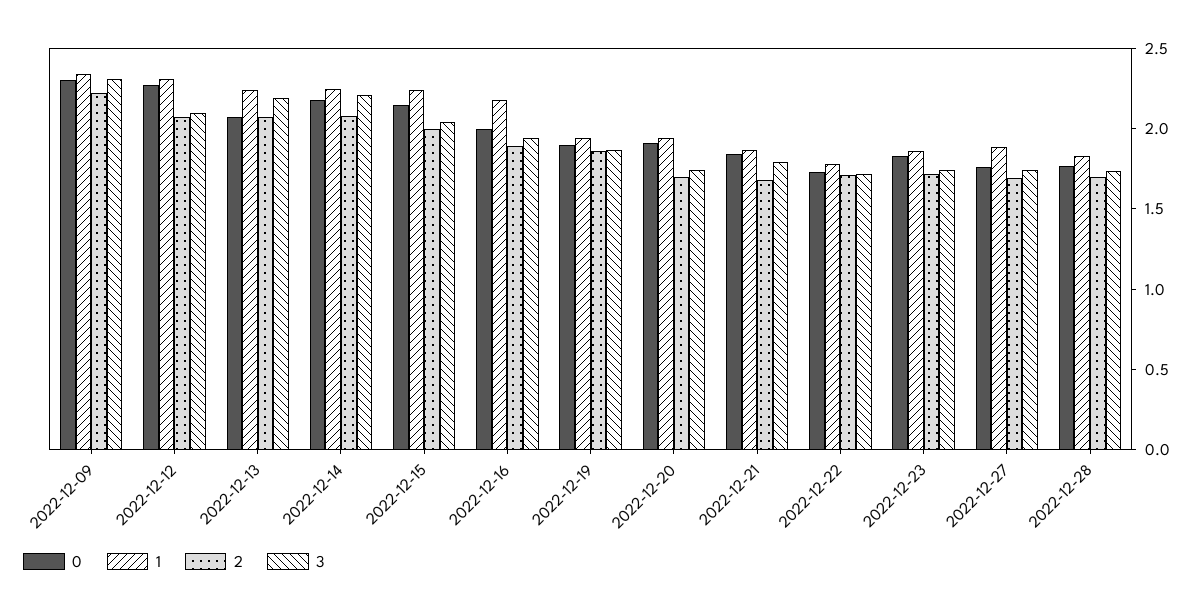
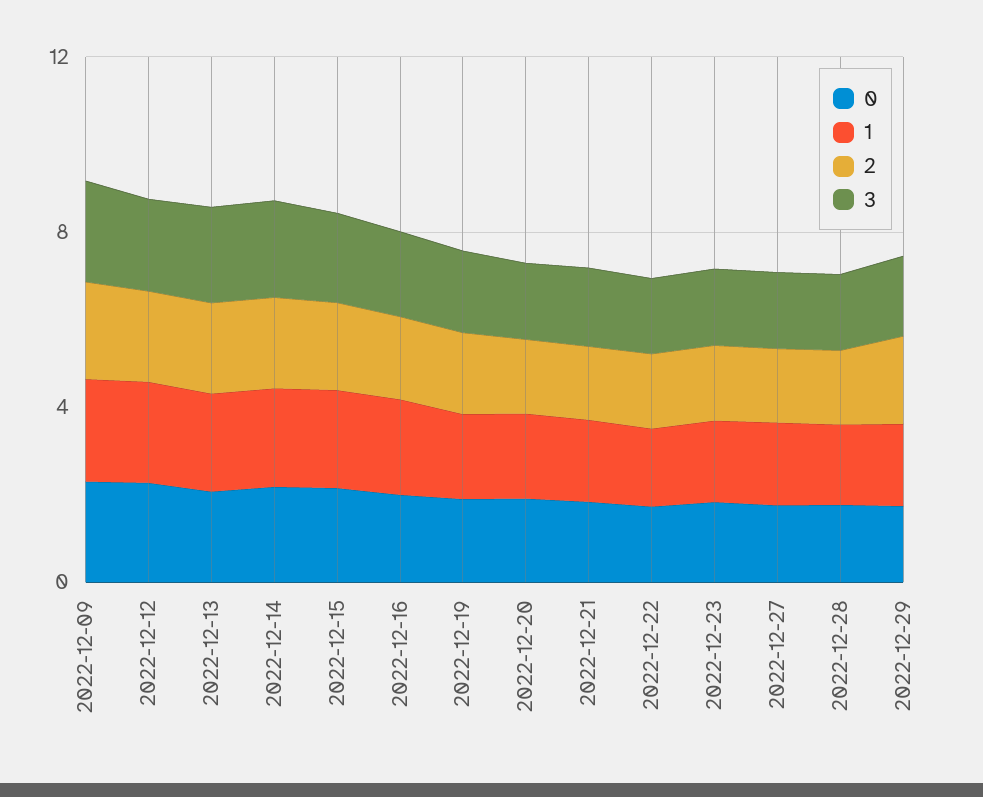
0, 2022-12-29: none -> 2
1, 2022-12-29: none -> 2
2, 2022-12-29: none -> 2
3, 2022-12-29: none -> 2

